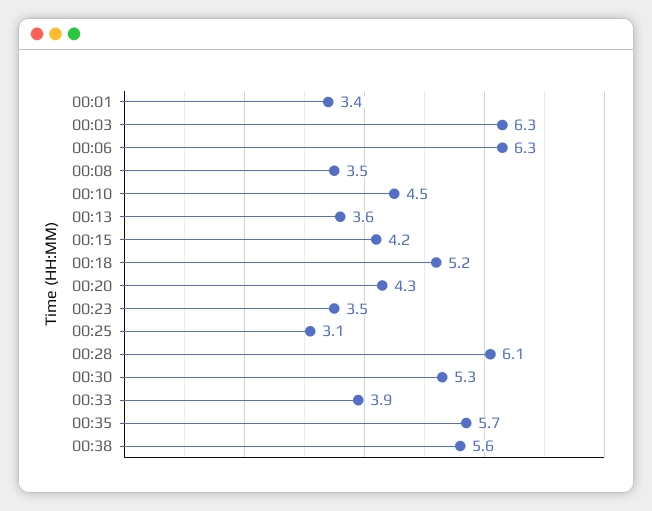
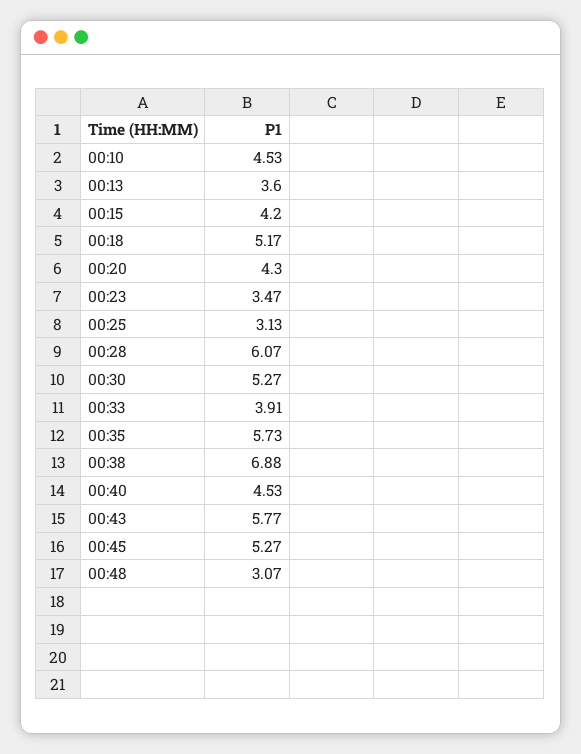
00:01: 3.4 -> none
00:03: 6.3 -> none
00:06: 6.3 -> none
00:08: 3.5 -> none
00:38: 5.6 -> 6.88
00:40: none -> 4.53
00:43: none -> 5.77
00:45: none -> 5.27
00:48: none -> 3.07

